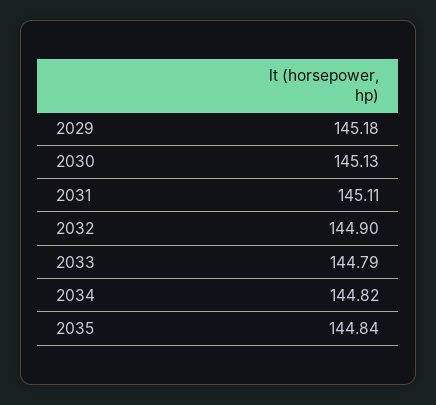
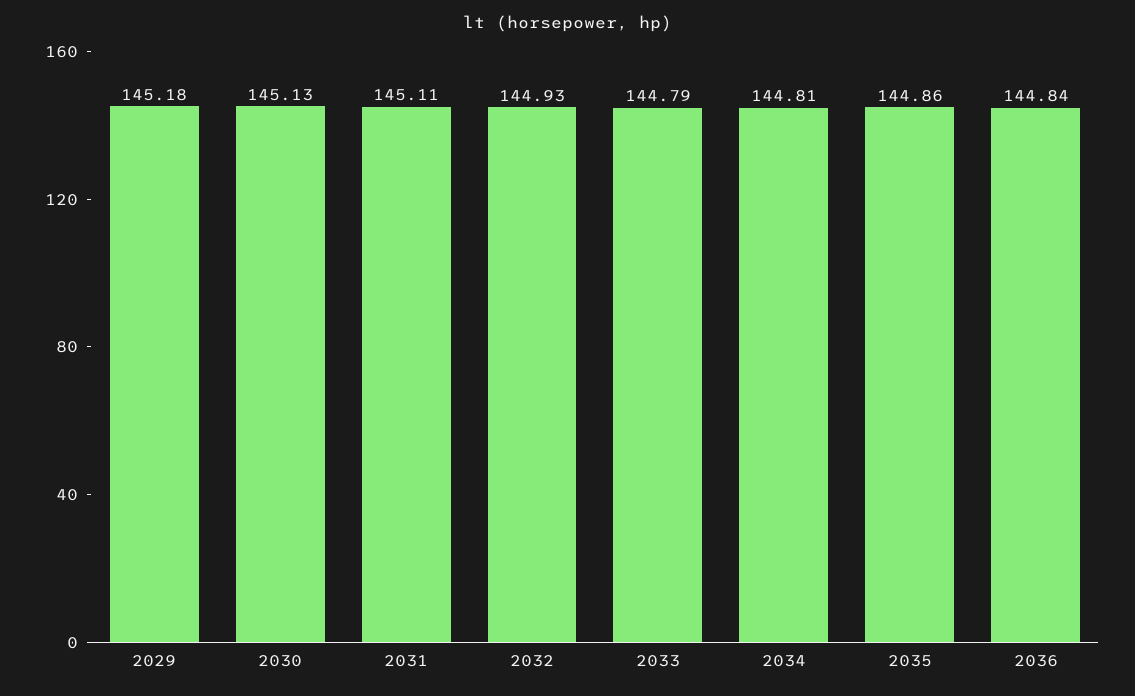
2032: 144.9 -> 144.93
2034: 144.82 -> 144.81
2035: 144.84 -> 144.86
2036: none -> 144.84

